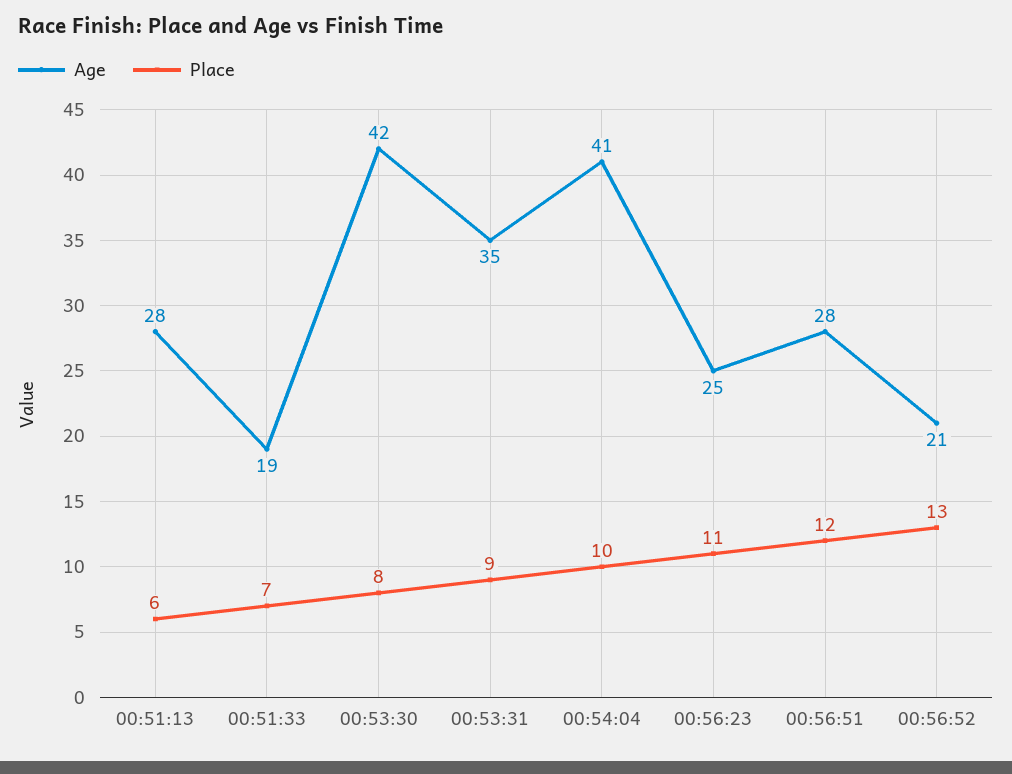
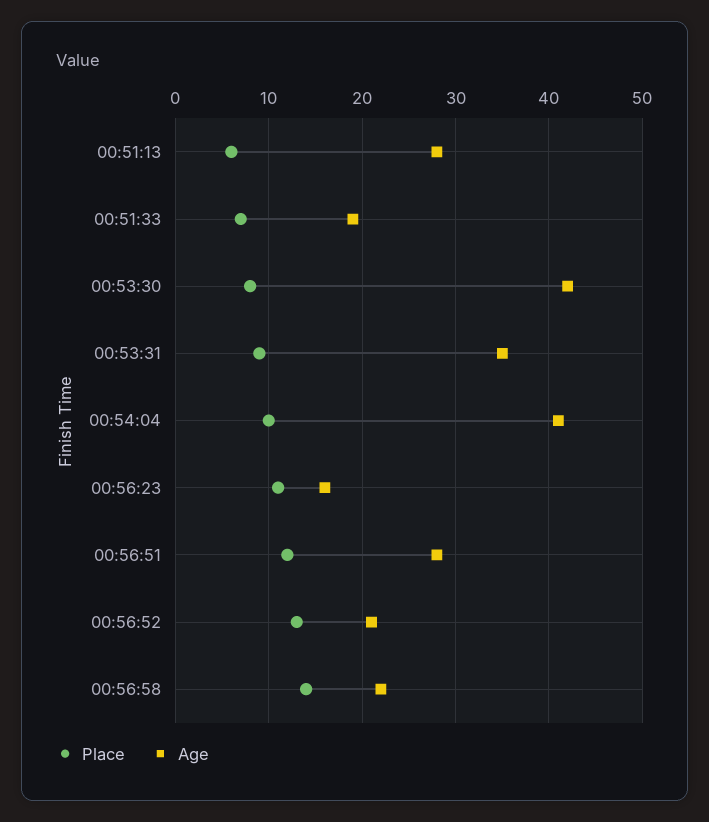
Age, 00:56:23: 25 -> 16
Place, 00:56:58: none -> 14
Age, 00:56:58: none -> 22

